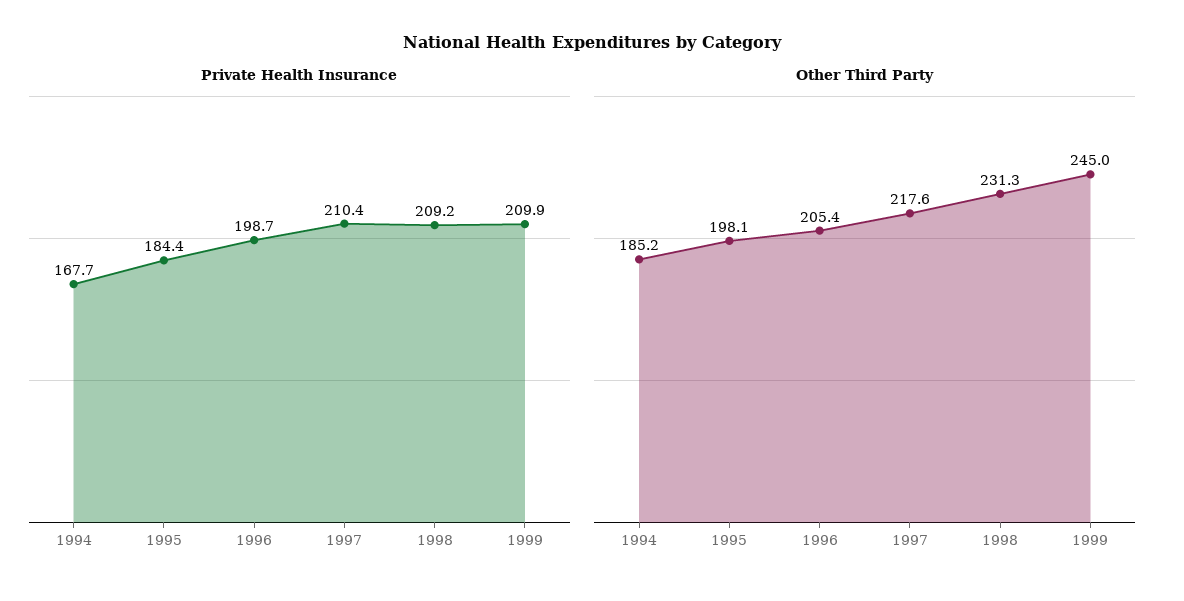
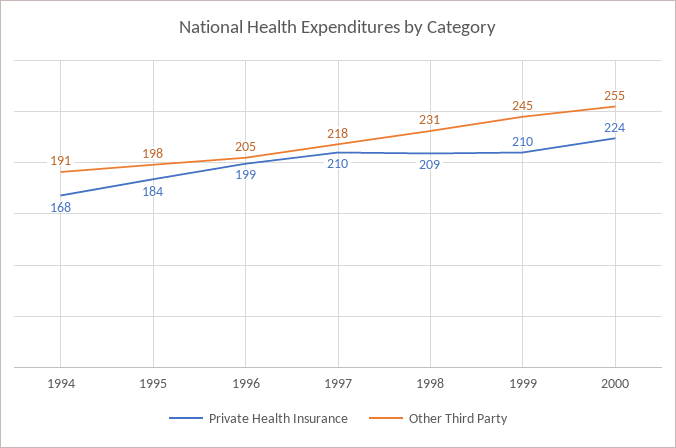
Other Third Party, 1994: 185.2 -> 191
Private Health Insurance, 2000: none -> 224
Other Third Party, 2000: none -> 255

